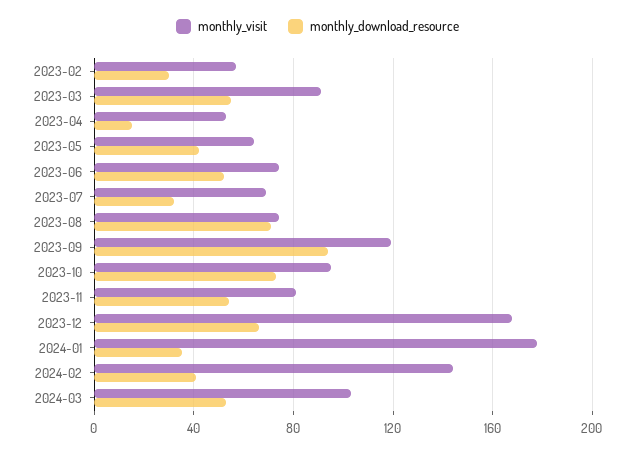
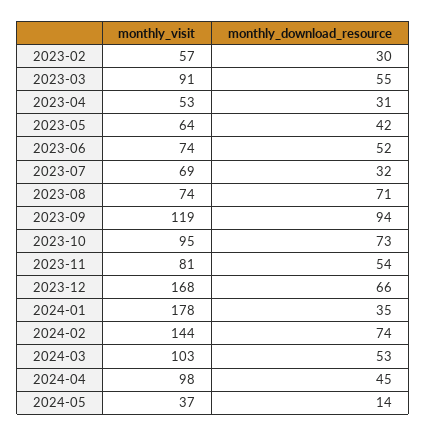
monthly_download_resource, 2023-04: 15 -> 31
monthly_download_resource, 2024-02: 40 -> 74
monthly_visit, 2024-04: none -> 98
monthly_download_resource, 2024-04: none -> 45
monthly_visit, 2024-05: none -> 37
monthly_download_resource, 2024-05: none -> 14

